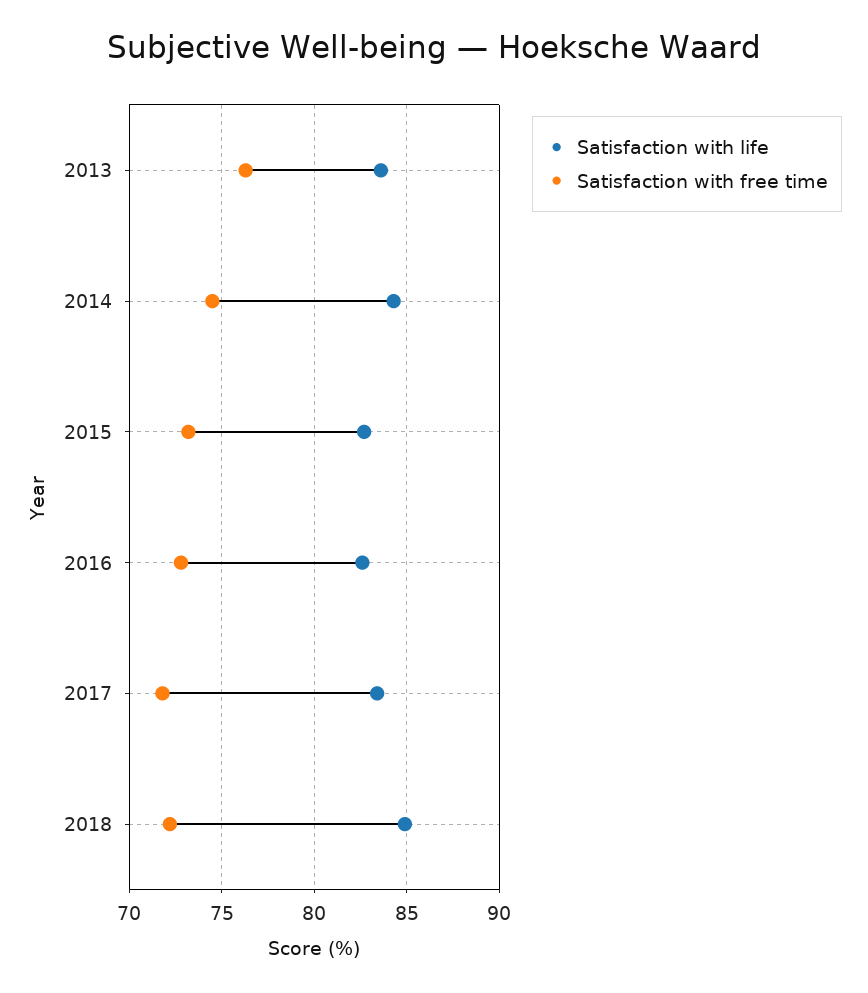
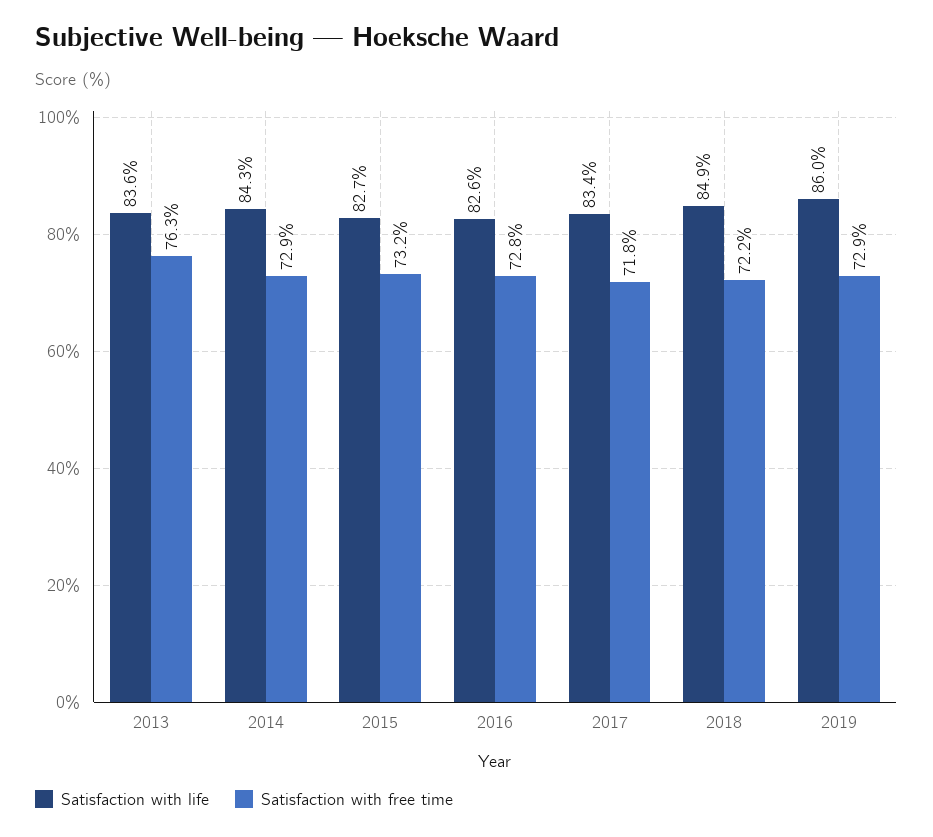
Satisfaction with free time, 2014: 74.5 -> 72.9
Satisfaction with life, 2019: none -> 86
Satisfaction with free time, 2019: none -> 72.9

